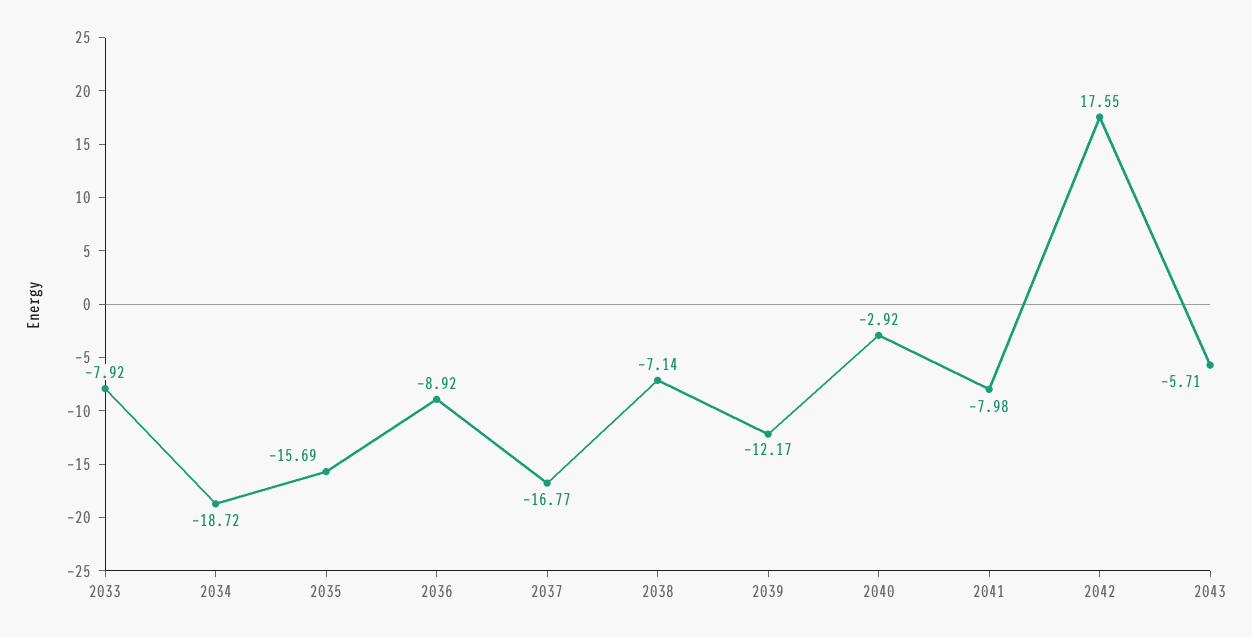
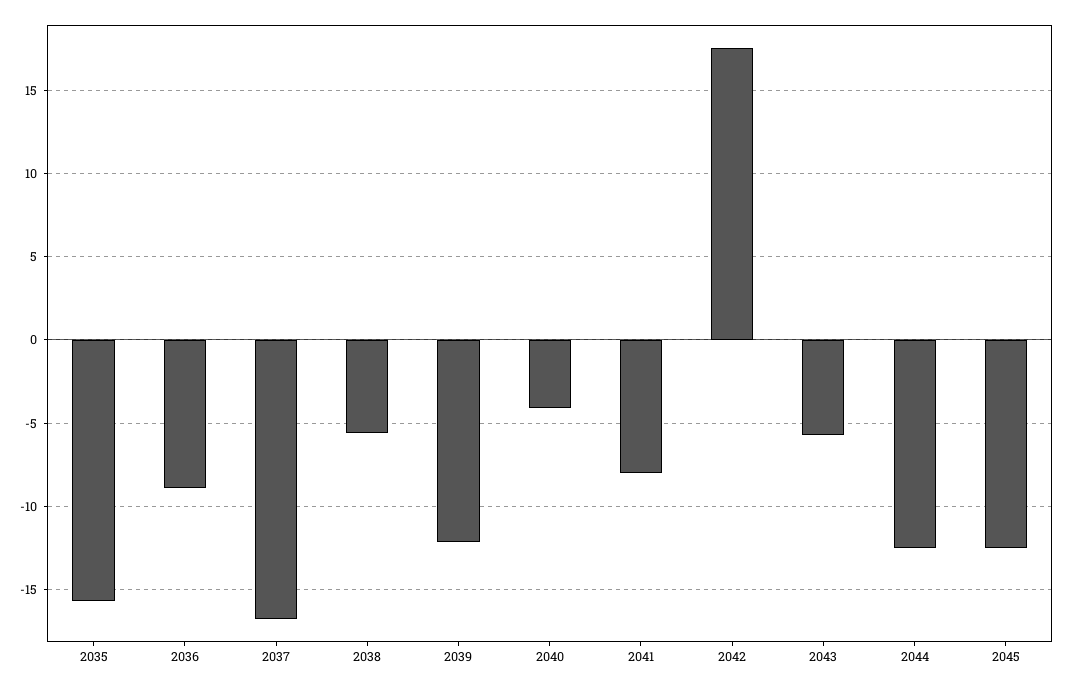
2033: -7.92 -> none
2034: -18.72 -> none
2038: -7.14 -> -5.5
2040: -2.92 -> -4
2044: none -> -12.5
2045: none -> -12.5

